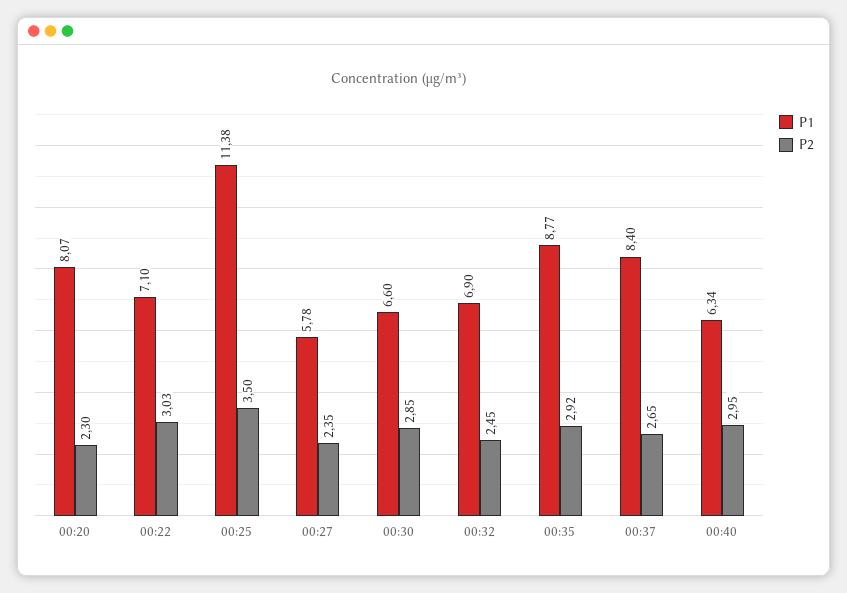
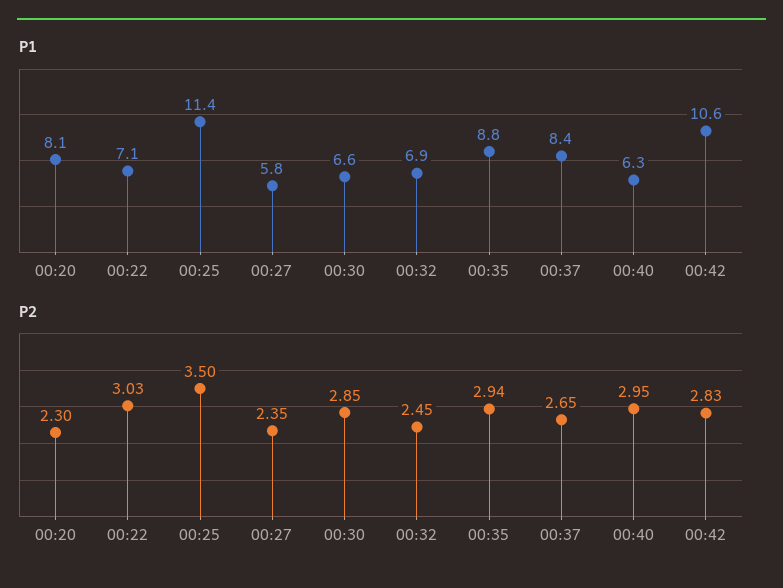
P2, 00:35: 2.92 -> 2.94
P1, 00:42: none -> 10.6
P2, 00:42: none -> 2.83

